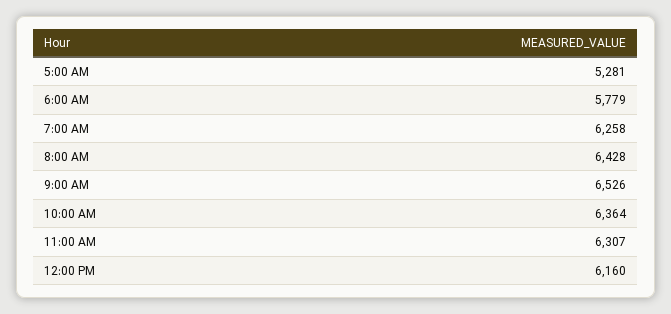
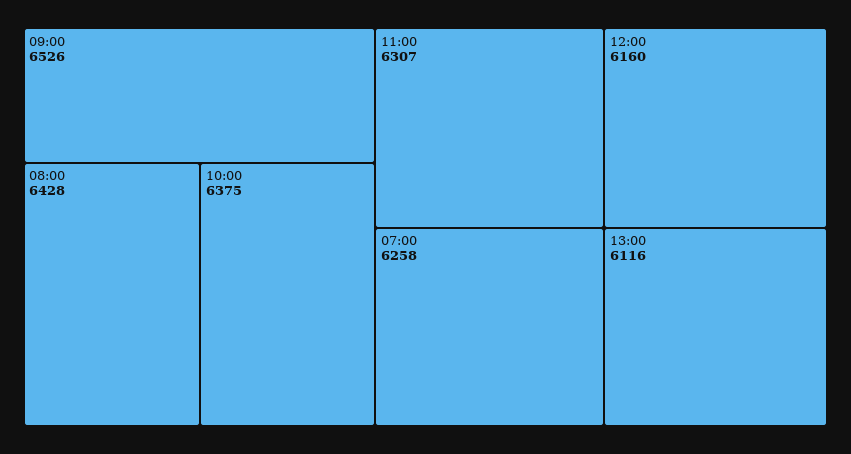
5:00 AM: 5281 -> none
6:00 AM: 5779 -> none
10:00 AM: 6364 -> 6375
13:00: none -> 6116

